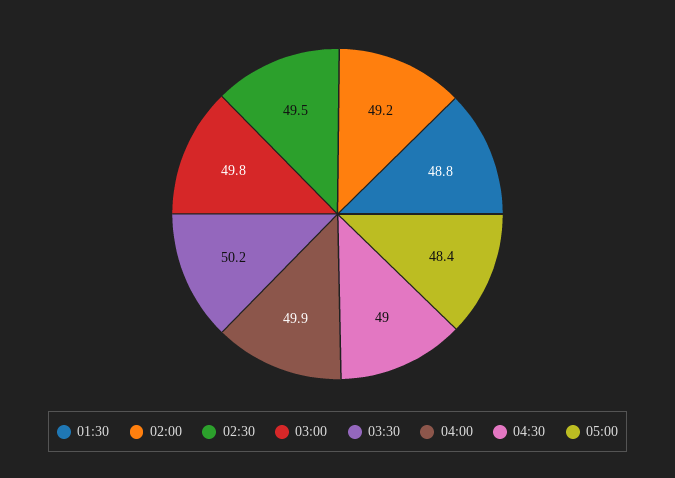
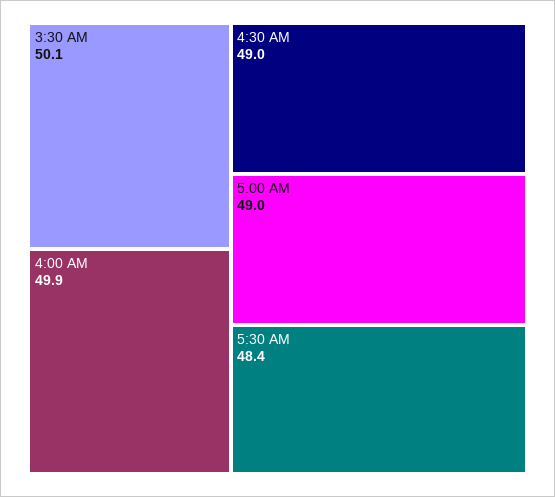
01:30: 48.8 -> none
02:00: 49.2 -> none
02:30: 49.5 -> none
03:00: 49.8 -> none
03:30: 50.2 -> 50.1
05:00: 48.4 -> 49
5:30 AM: none -> 48.4

